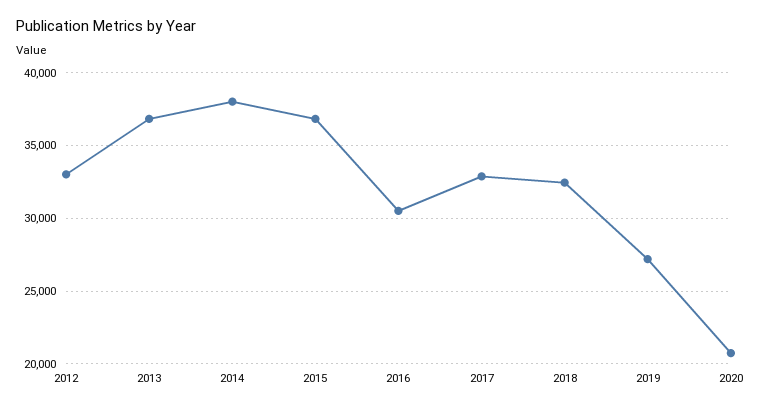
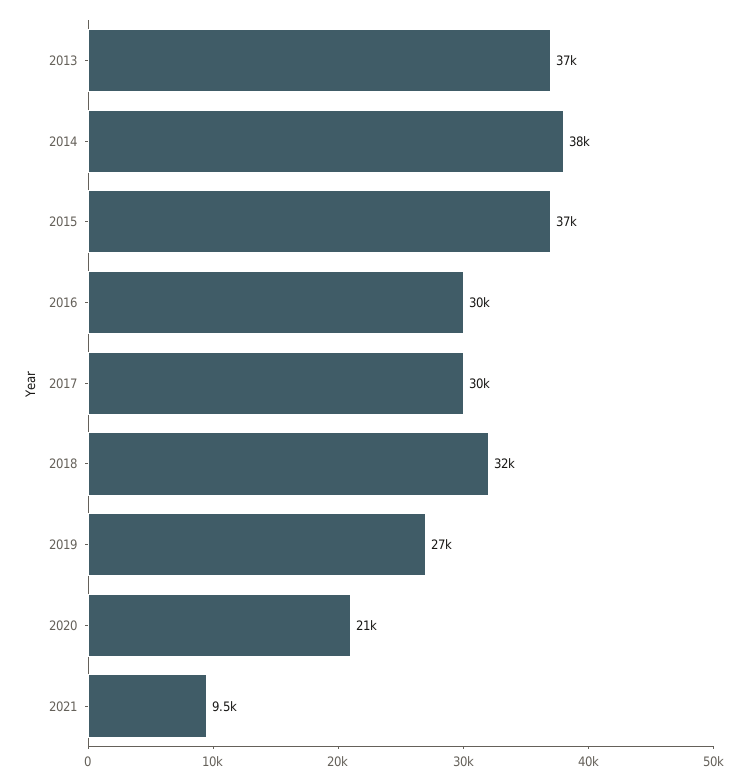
2012: 33000 -> none
2017: 33000 -> 30000
2021: none -> 9500

